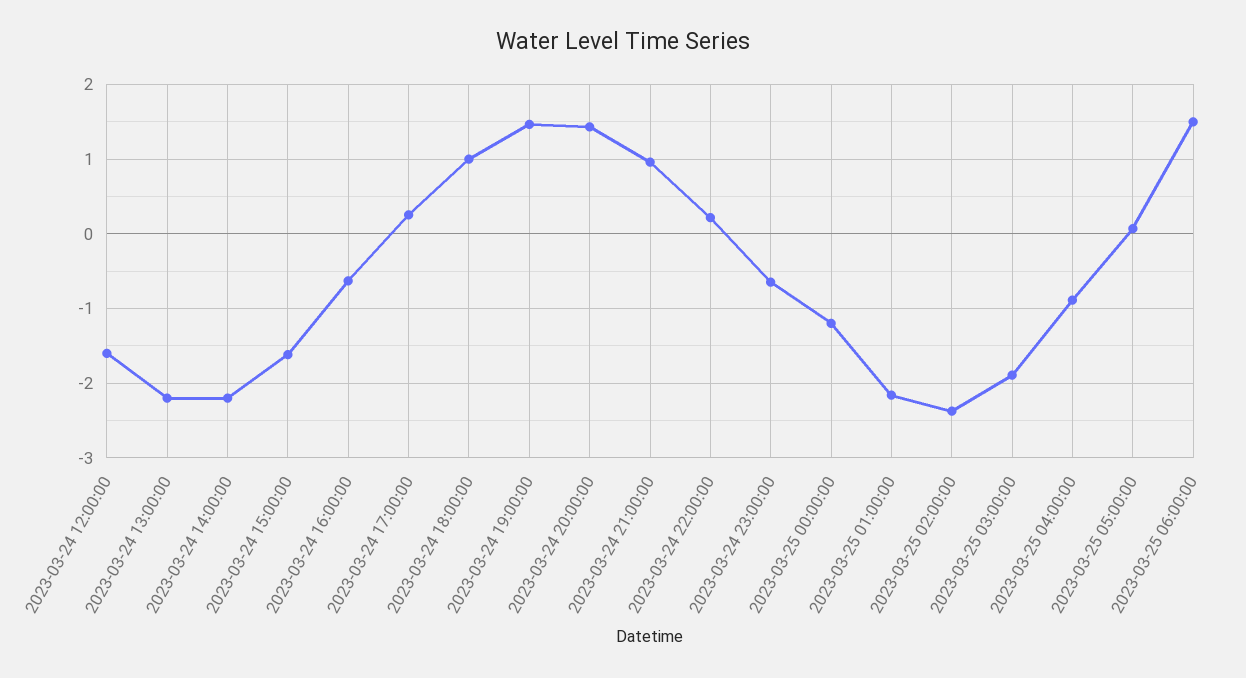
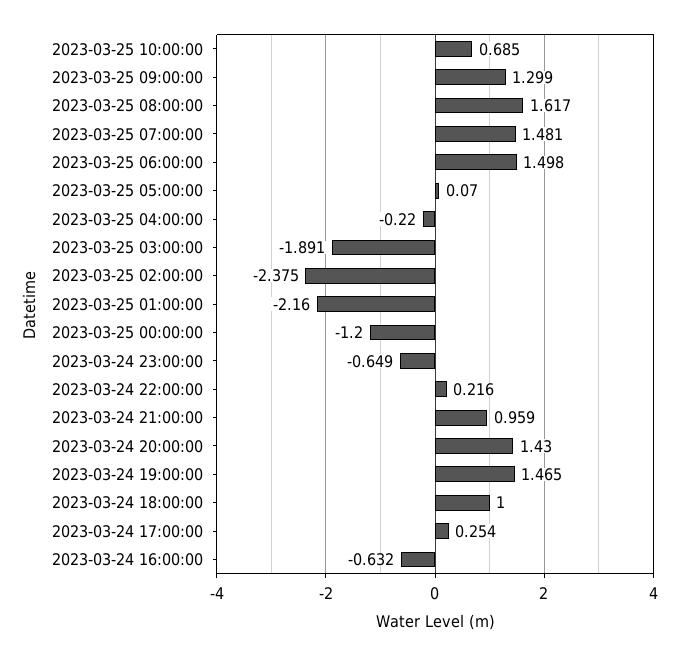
2023-03-24 12:00:00: -1.6 -> none
2023-03-24 13:00:00: -2.2 -> none
2023-03-24 14:00:00: -2.2 -> none
2023-03-24 15:00:00: -1.6 -> none
2023-03-25 04:00:00: -0.9 -> -0.22
2023-03-25 10:00:00: none -> 0.685
2023-03-25 09:00:00: none -> 1.299
2023-03-25 08:00:00: none -> 1.617
2023-03-25 07:00:00: none -> 1.481

